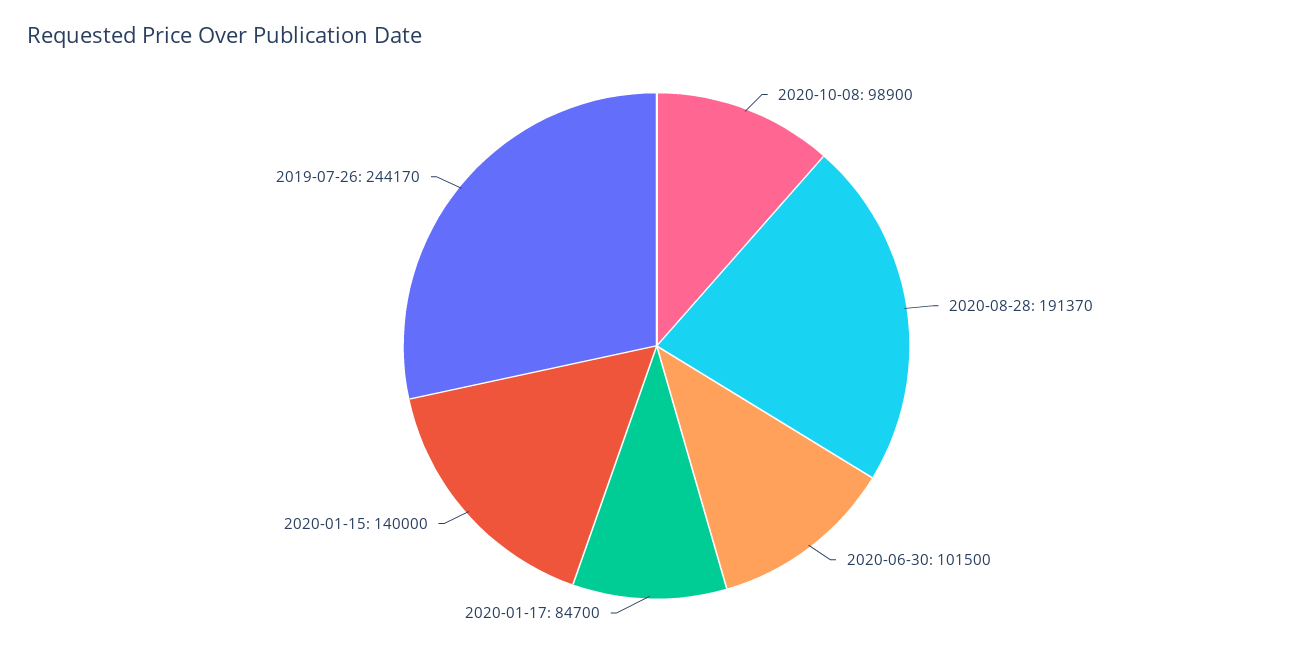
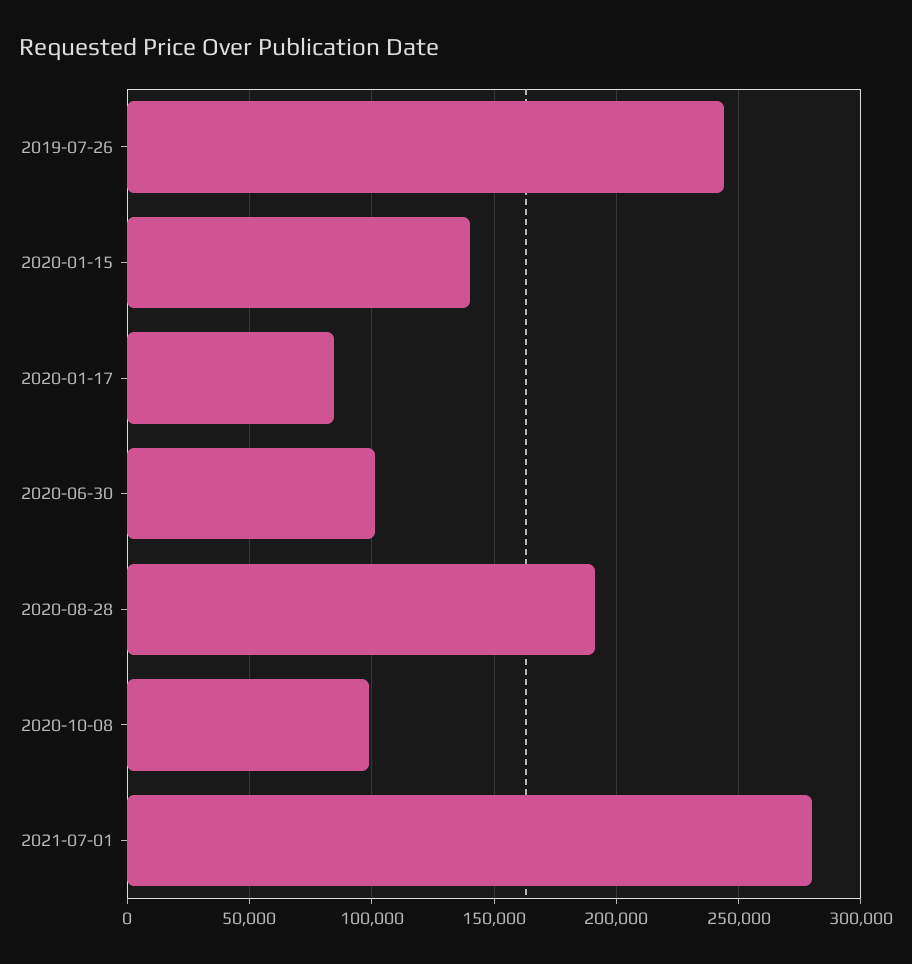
2021-07-01: none -> 280000

